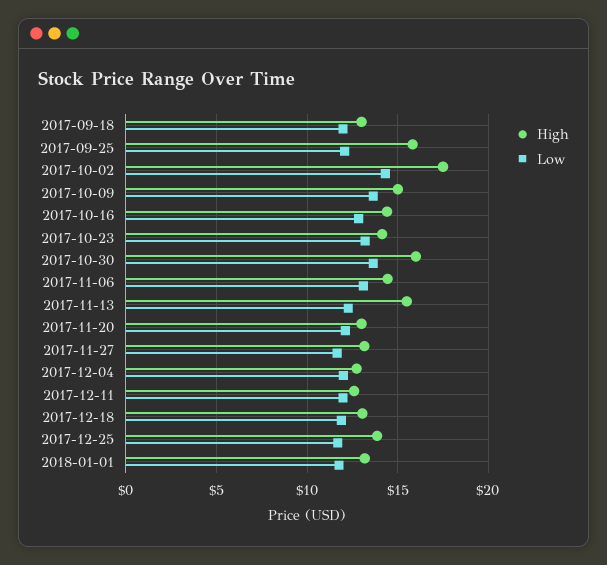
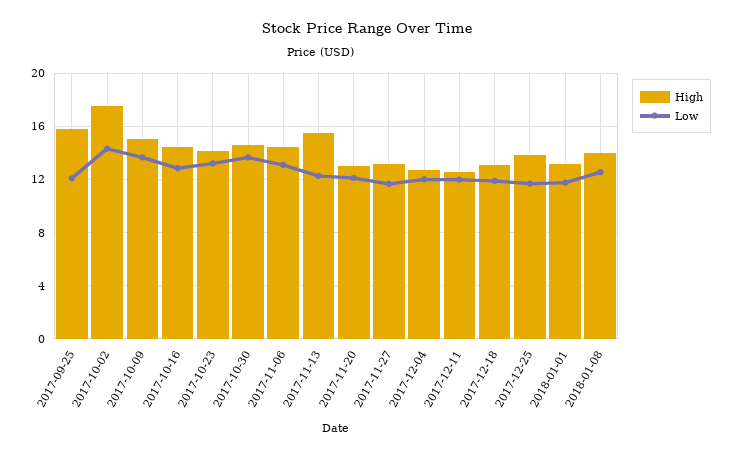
High, 2017-09-18: 13 -> none
Low, 2017-09-18: 12 -> none
High, 2017-10-30: 16 -> 14.5
High, 2018-01-08: none -> 14
Low, 2018-01-08: none -> 12.5

